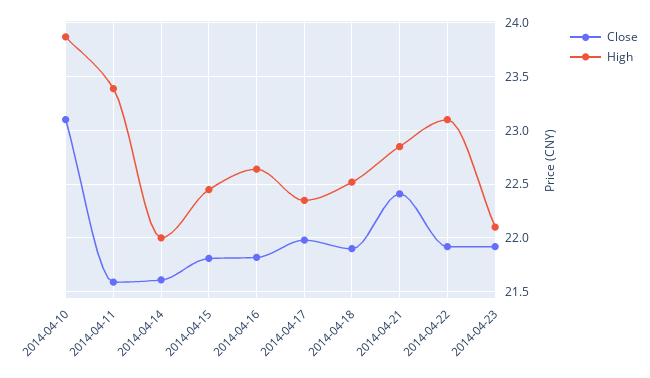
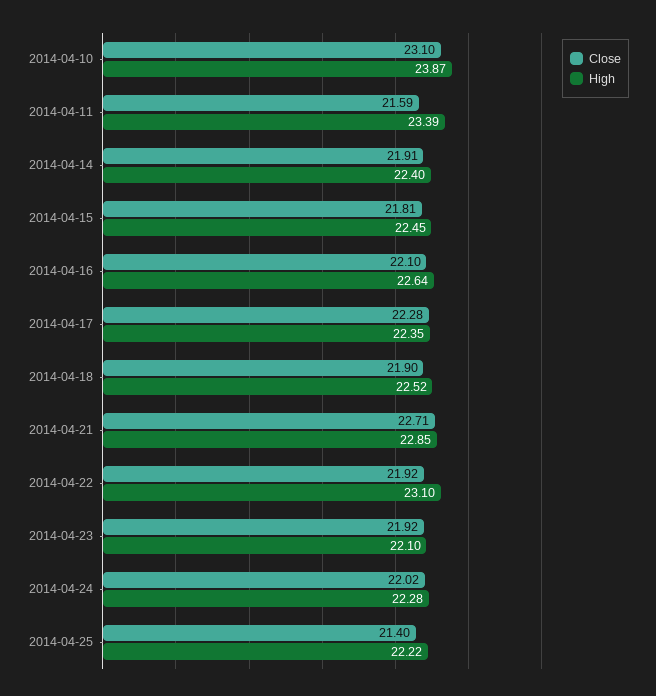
Close, 2014-04-14: 21.6 -> 21.91
High, 2014-04-14: 22 -> 22.4
Close, 2014-04-16: 21.8 -> 22.1
Close, 2014-04-17: 22 -> 22.28
Close, 2014-04-21: 22.4 -> 22.71
Close, 2014-04-24: none -> 22.02
High, 2014-04-24: none -> 22.28
Close, 2014-04-25: none -> 21.4
High, 2014-04-25: none -> 22.22

